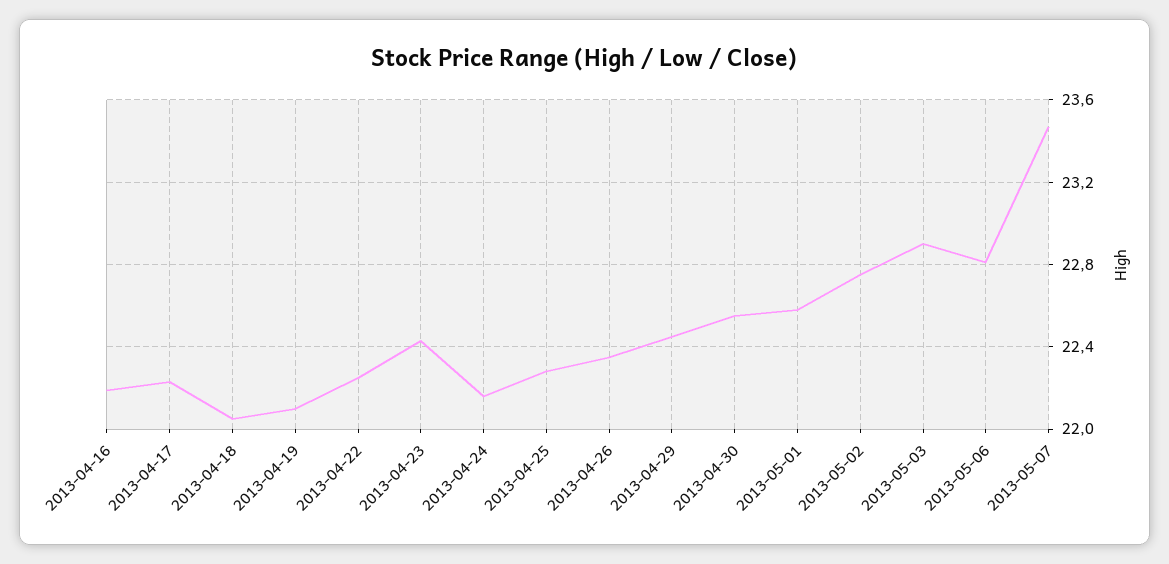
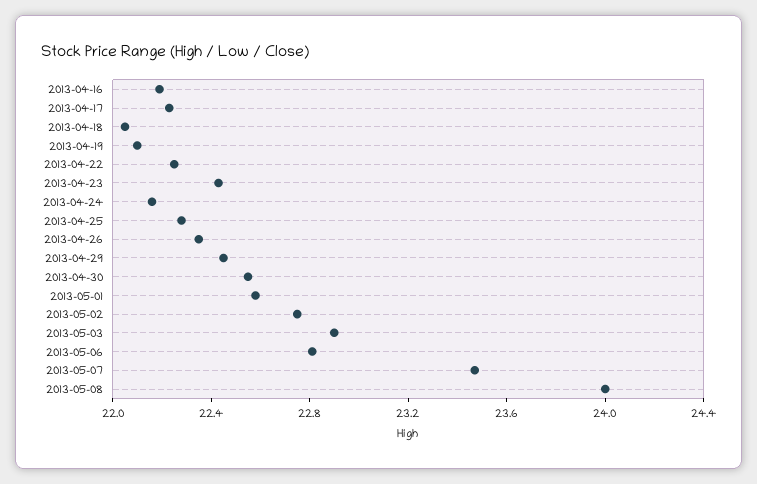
2013-05-08: none -> 24

